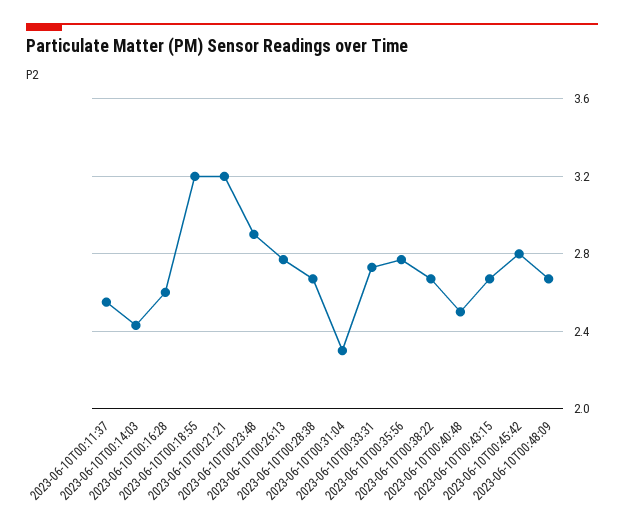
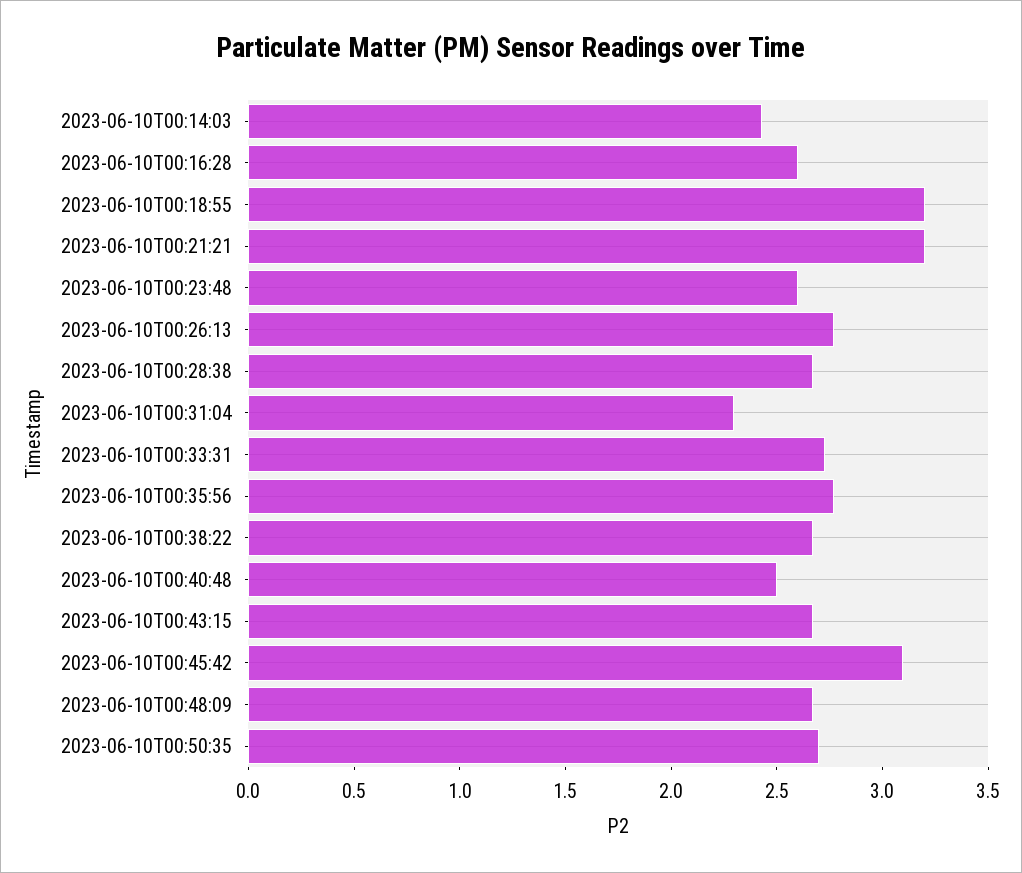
2023-06-10T00:11:37: 2.55 -> none
2023-06-10T00:23:48: 2.9 -> 2.6
2023-06-10T00:45:42: 2.8 -> 3.1
2023-06-10T00:50:35: none -> 2.7

